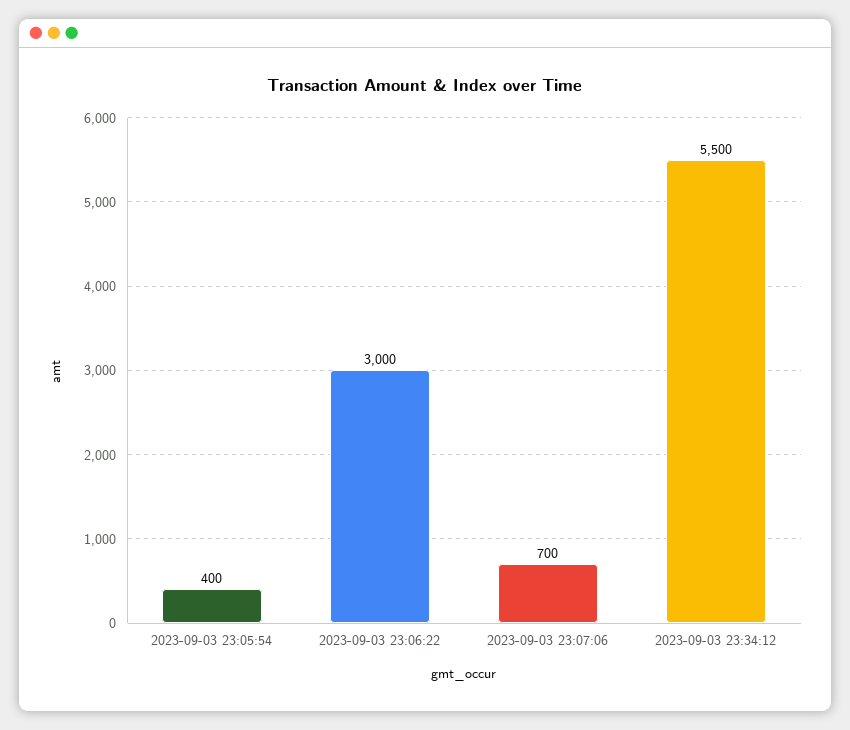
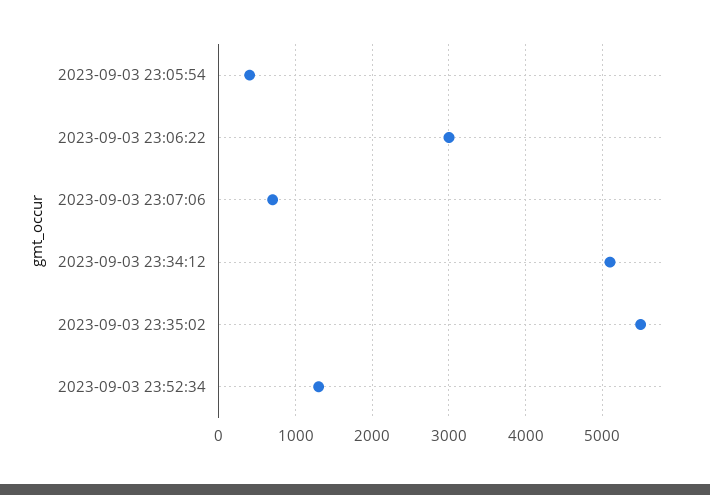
2023-09-03 23:34:12: 5500 -> 5100
2023-09-03 23:35:02: none -> 5500
2023-09-03 23:52:34: none -> 1300

